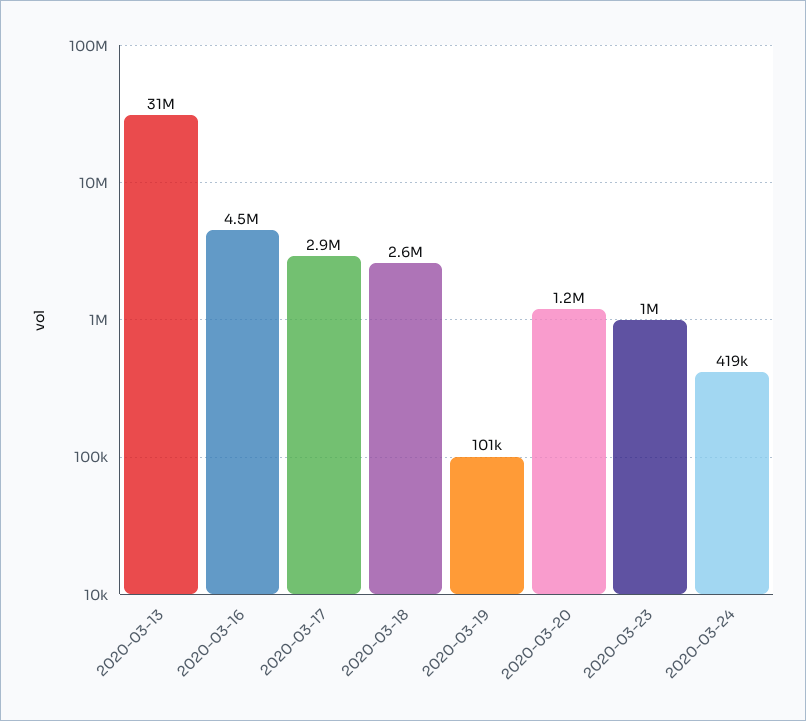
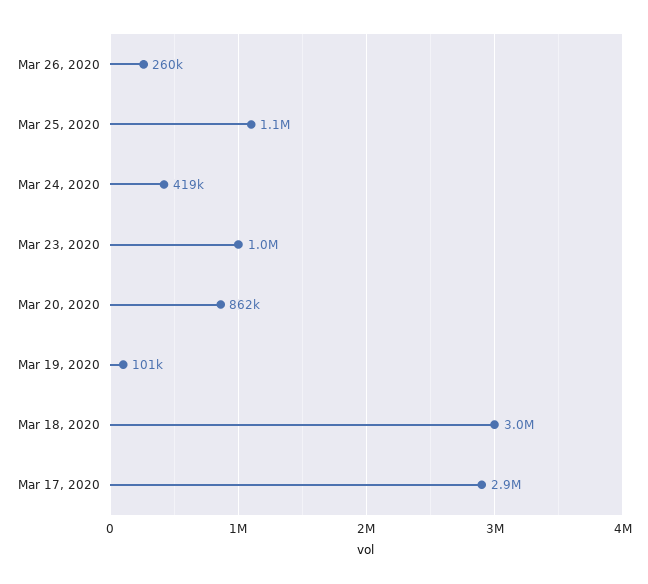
2020-03-13: 31000000 -> none
2020-03-16: 4500000 -> none
2020-03-18: 2600000 -> 3000000
2020-03-20: 1200000 -> 862000
Mar 26, 2020: none -> 260000
Mar 25, 2020: none -> 1100000

